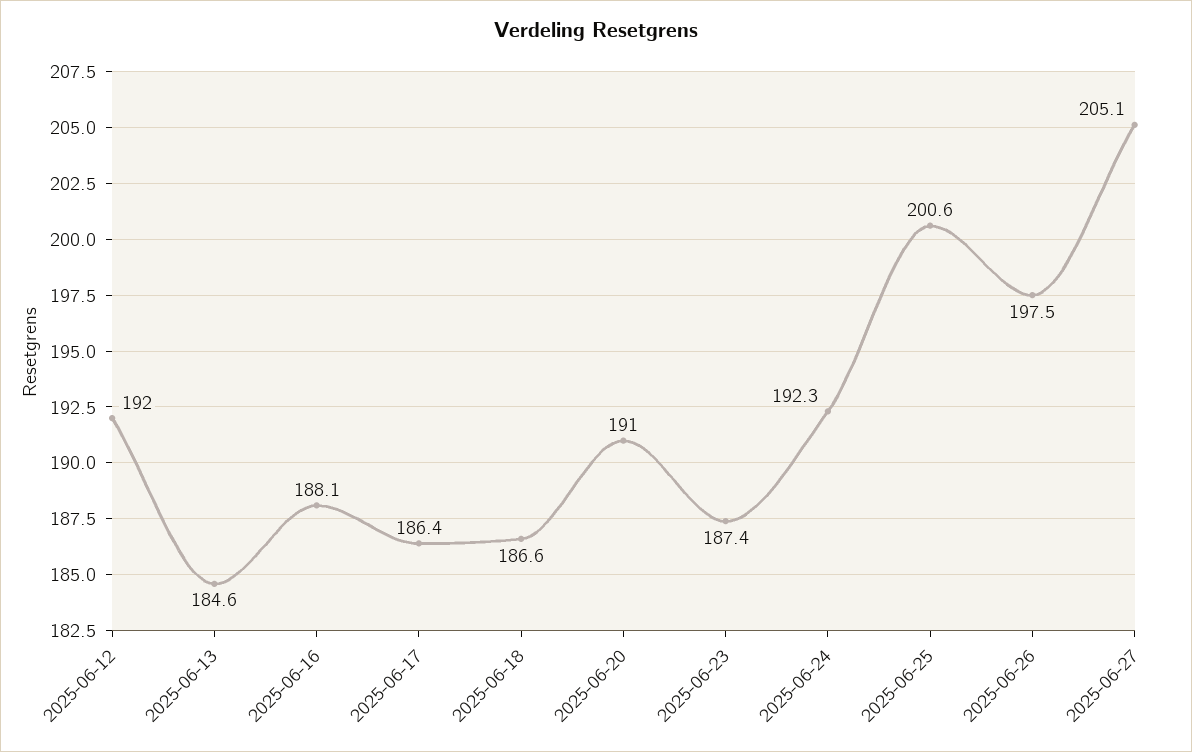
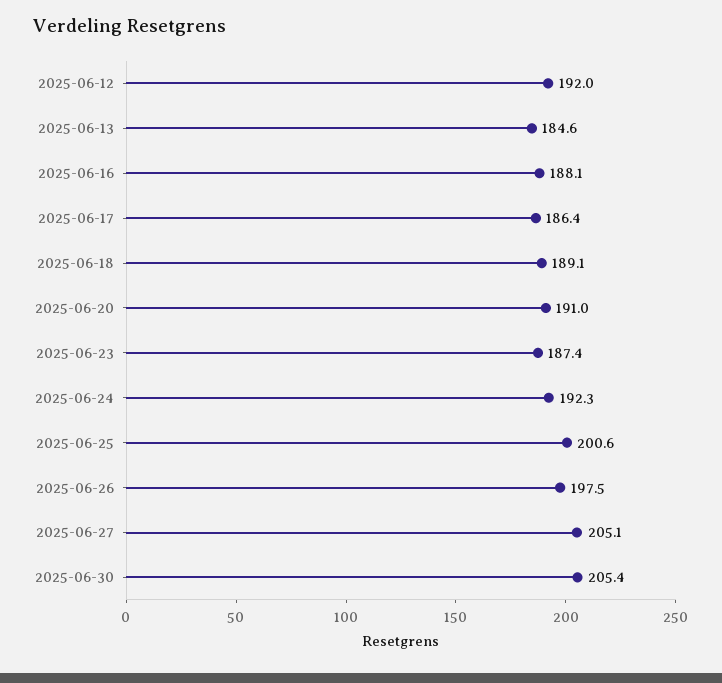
2025-06-18: 186.6 -> 189.1
2025-06-30: none -> 205.4

